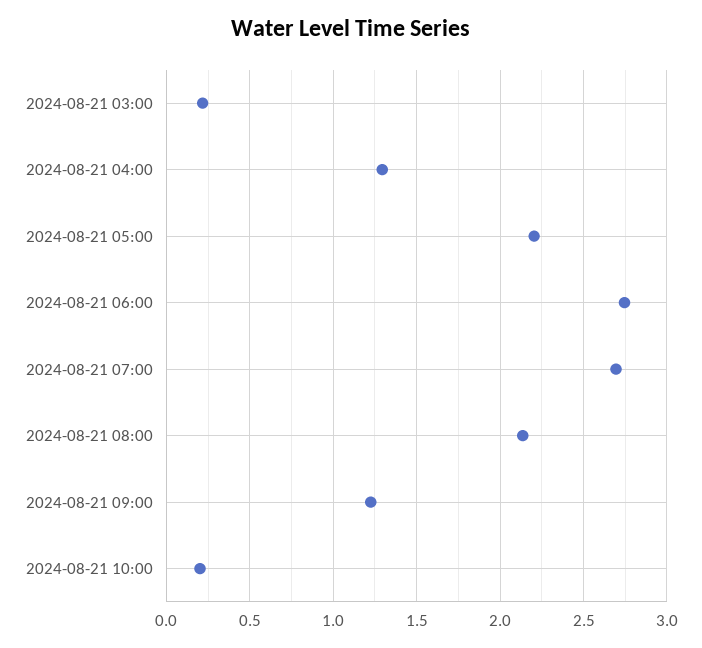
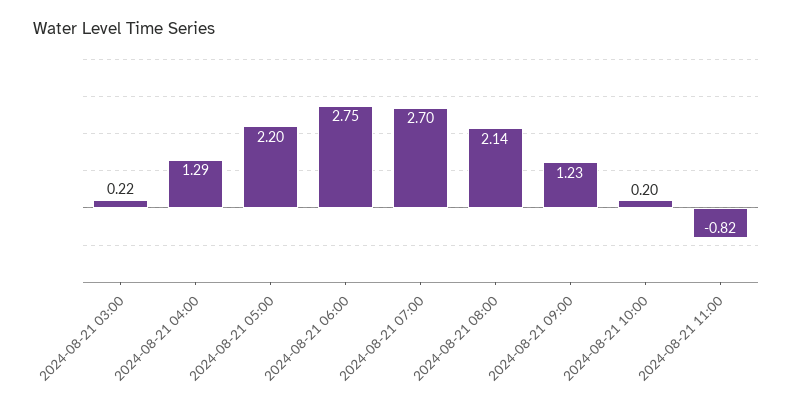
2024-08-21 11:00: none -> -0.82

